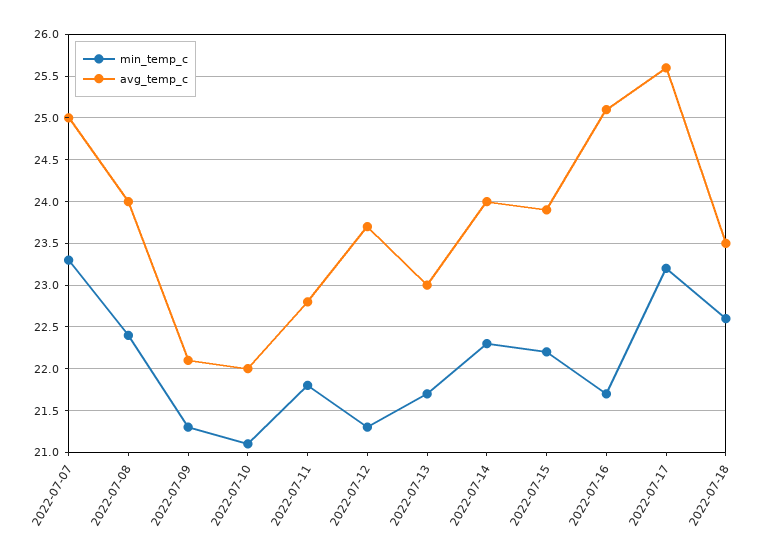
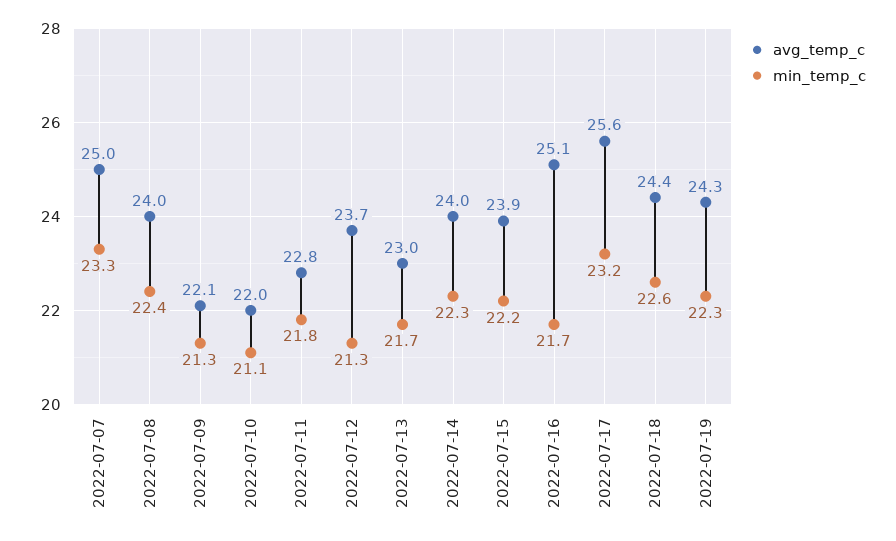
avg_temp_c, 2022-07-18: 23.5 -> 24.4
avg_temp_c, 2022-07-19: none -> 24.3
min_temp_c, 2022-07-19: none -> 22.3

